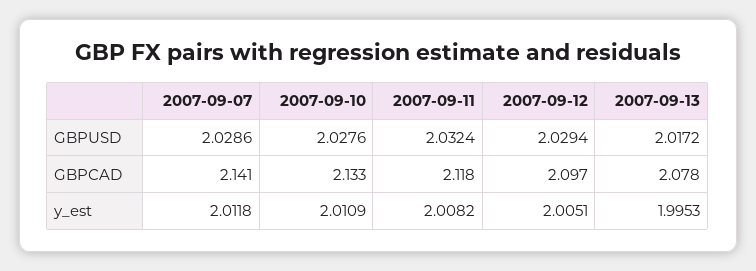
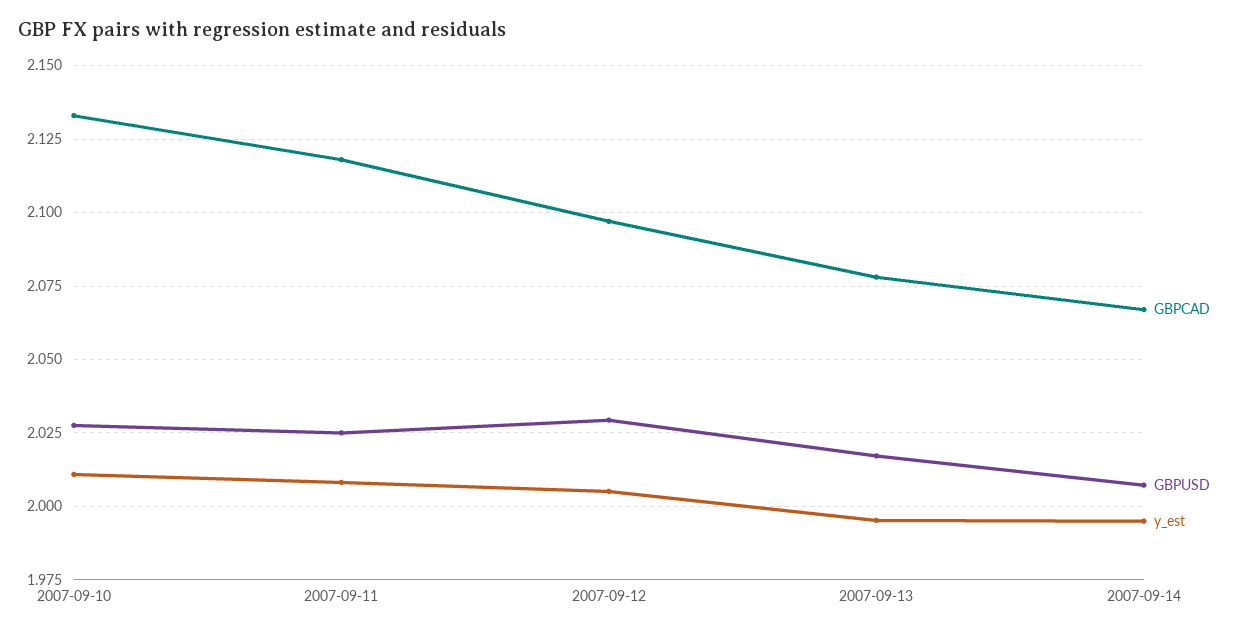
GBPUSD, 2007-09-07: 2.0286 -> none
GBPUSD, 2007-09-11: 2.0324 -> 2.025
GBPCAD, 2007-09-07: 2.141 -> none
y_est, 2007-09-07: 2.0118 -> none
GBPCAD, 2007-09-14: none -> 2.0675
GBPUSD, 2007-09-14: none -> 2.0075
y_est, 2007-09-14: none -> 1.995

